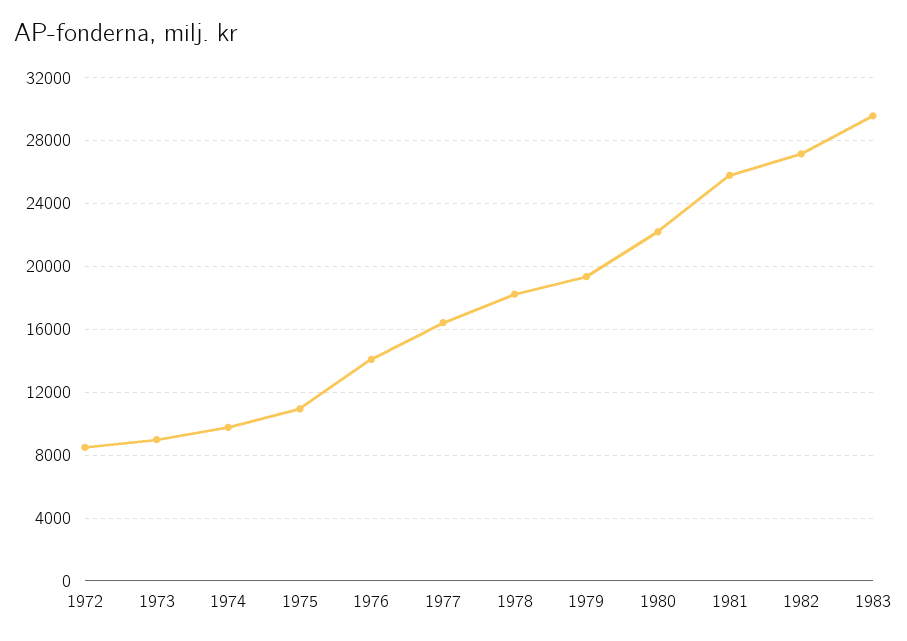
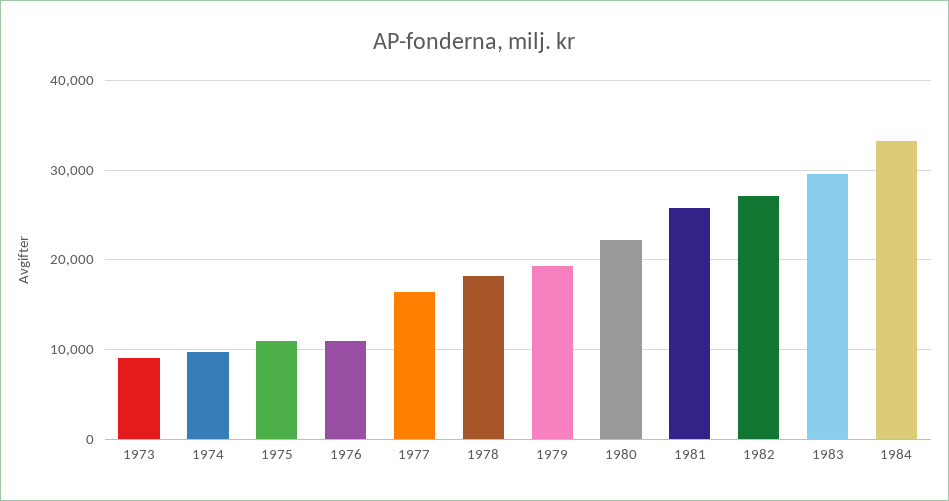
1972: 8500 -> none
1976: 14000 -> 11000
1984: none -> 33000

